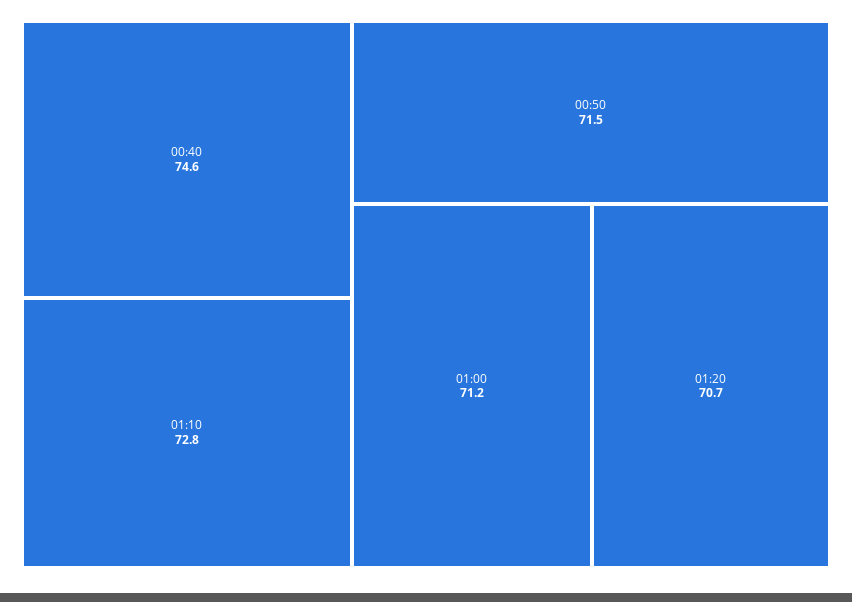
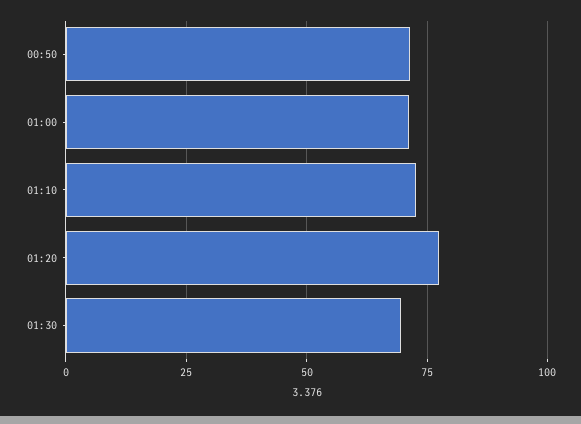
00:40: 74.6 -> none
01:20: 70.7 -> 77.5
01:30: none -> 70

